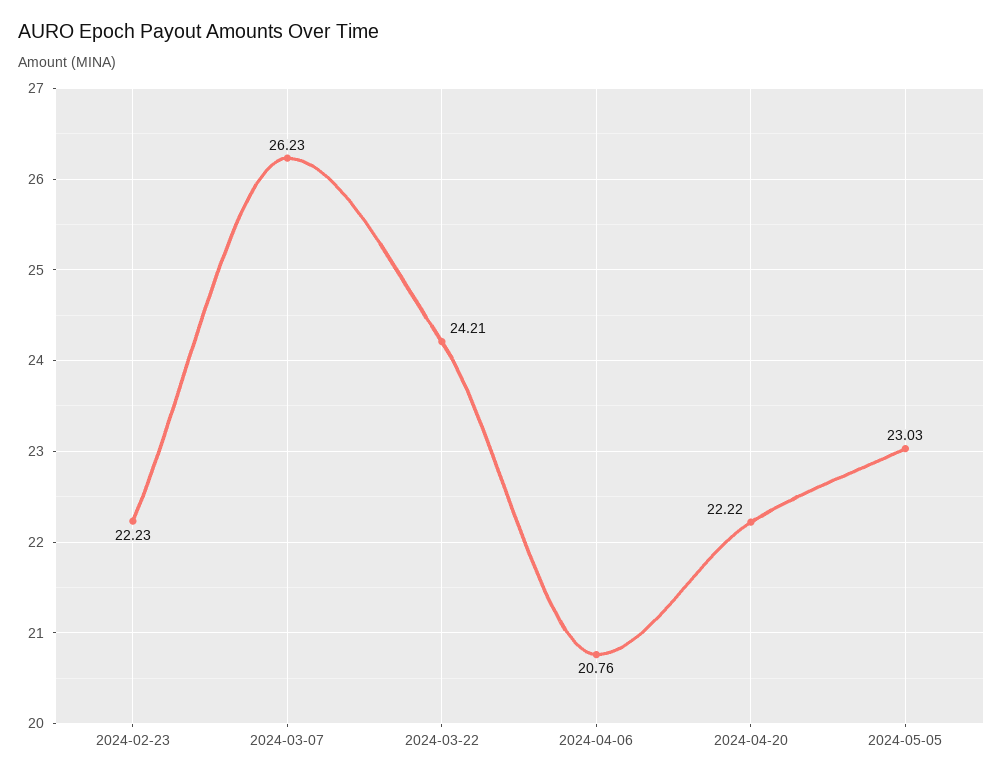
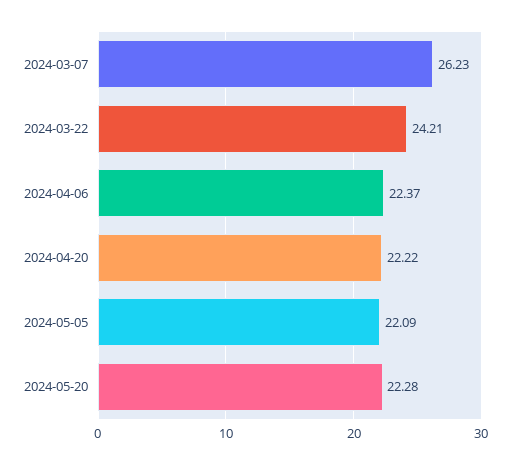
2024-02-23: 22.23 -> none
2024-04-06: 20.76 -> 22.37
2024-05-05: 23.03 -> 22.09
2024-05-20: none -> 22.28

